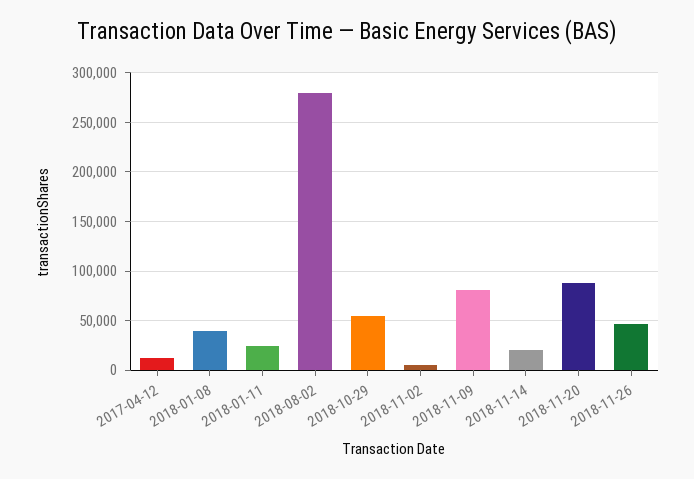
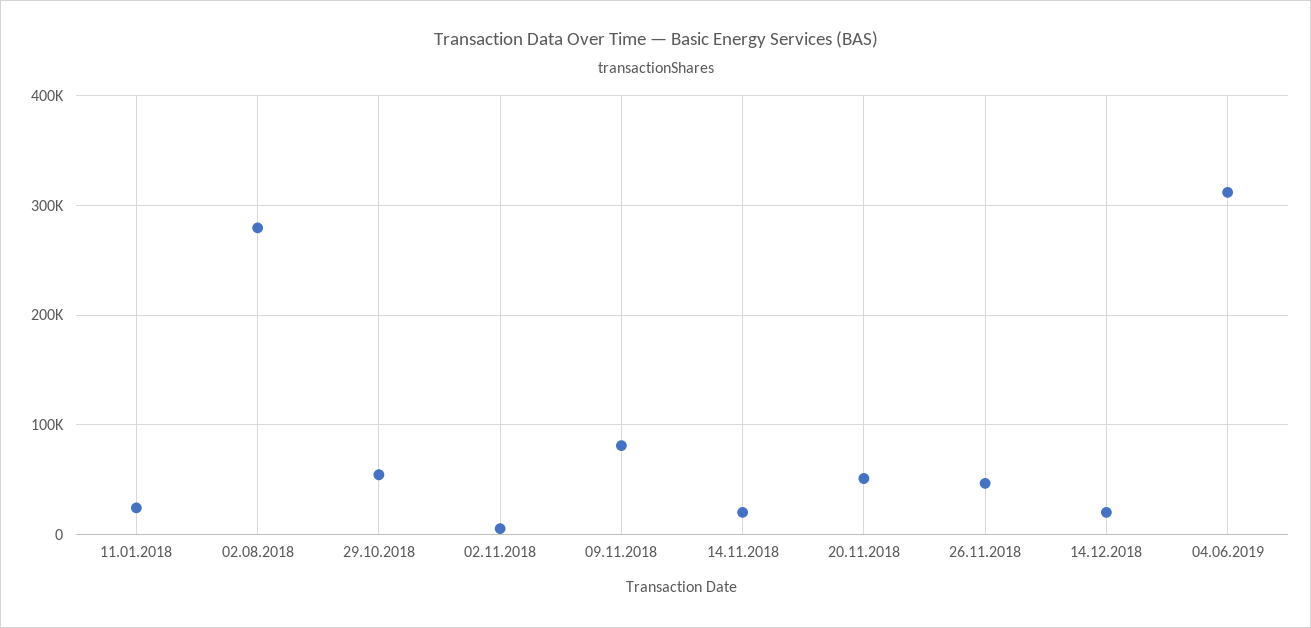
2017-04-12: 10000 -> none
2018-01-08: 40000 -> none
2018-11-20: 90000 -> 50000
14.12.2018: none -> 20000
04.06.2019: none -> 310000

